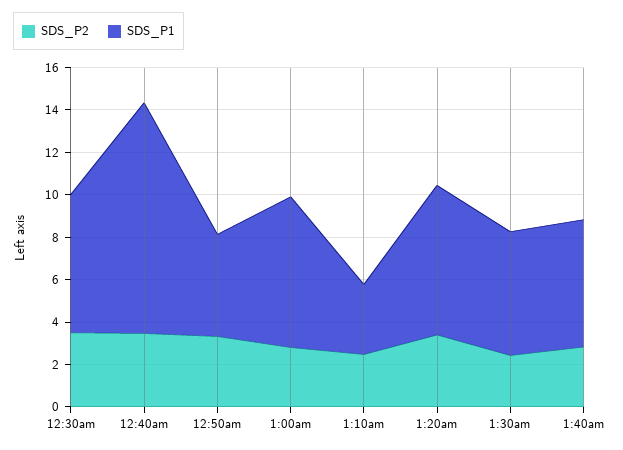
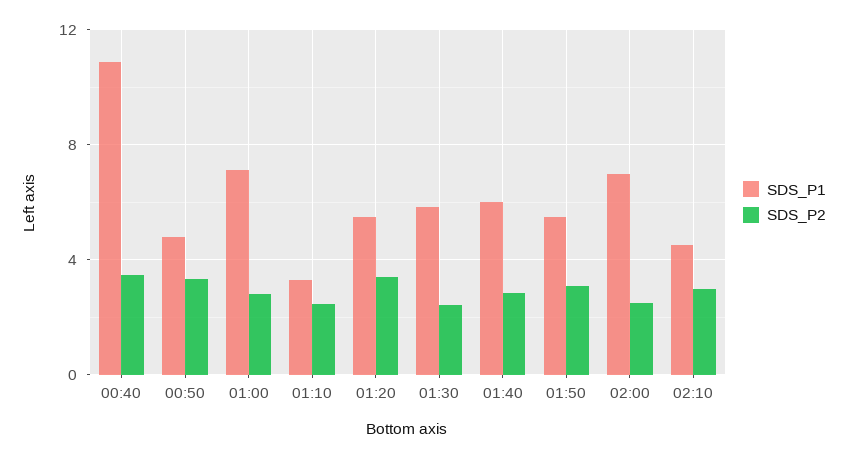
SDS_P2, 12:30am: 3.5 -> none
SDS_P1, 12:30am: 6.5 -> none
SDS_P1, 1:20am: 7 -> 5.5
SDS_P1, 01:50: none -> 5.5
SDS_P2, 01:50: none -> 3
SDS_P1, 02:00: none -> 7
SDS_P2, 02:00: none -> 2.5
SDS_P1, 02:10: none -> 4.5
SDS_P2, 02:10: none -> 3

